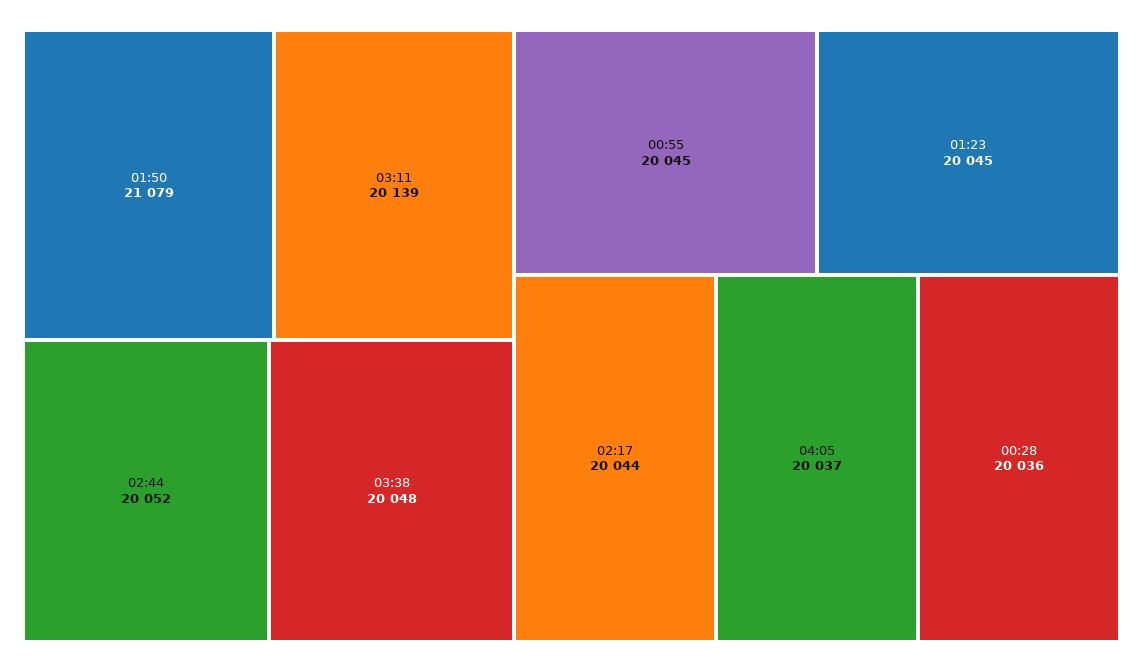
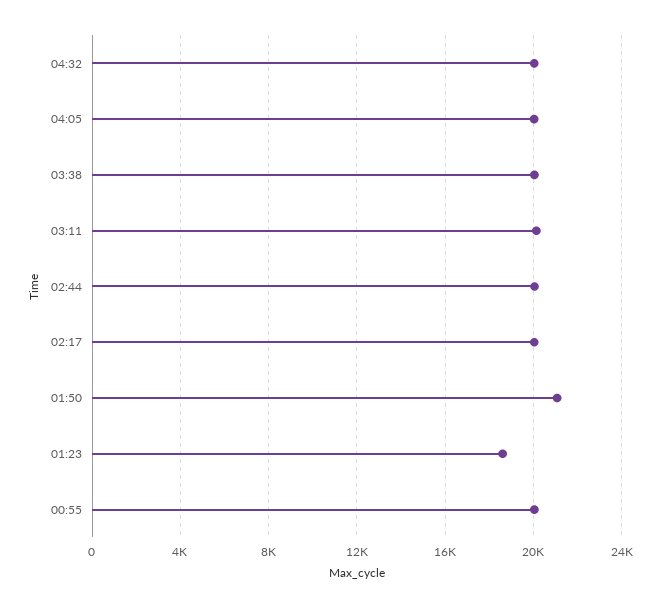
01:23: 20045 -> 18500
00:28: 20036 -> none
04:32: none -> 20000

